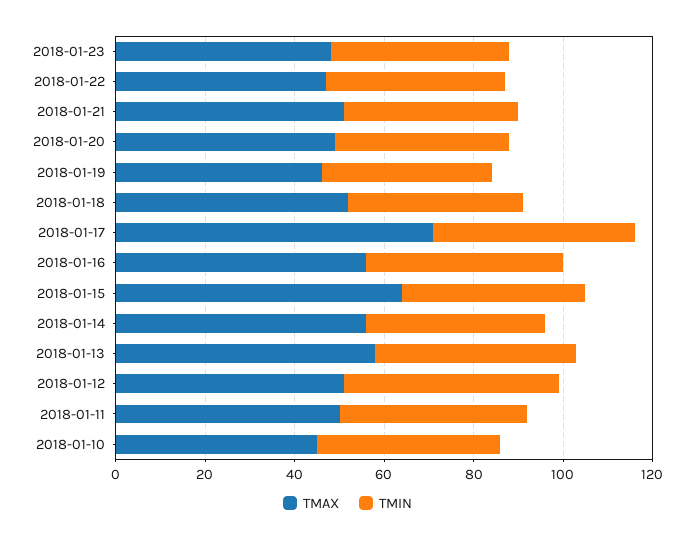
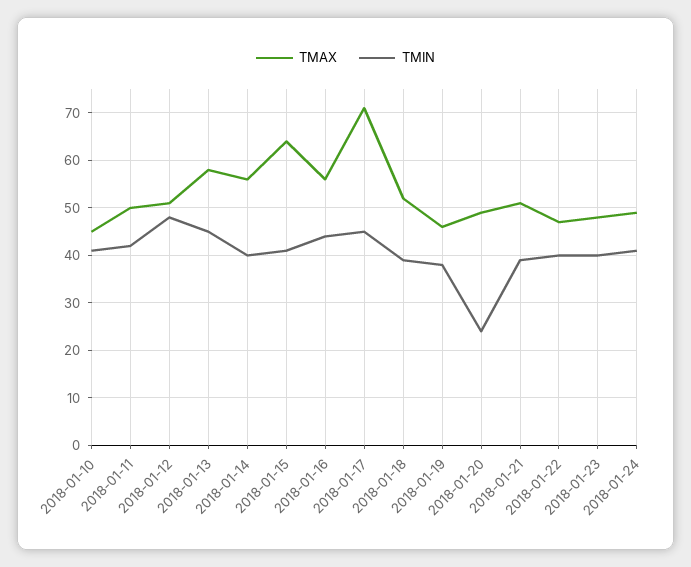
TMIN, 2018-01-20: 40 -> 25
TMAX, 2018-01-24: none -> 50
TMIN, 2018-01-24: none -> 40

